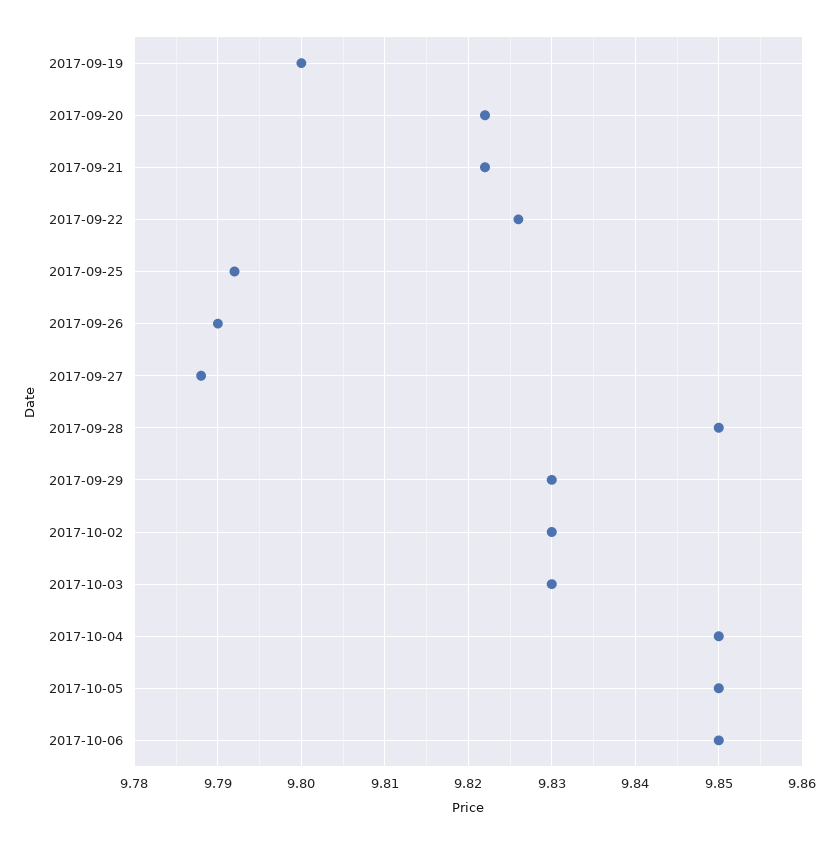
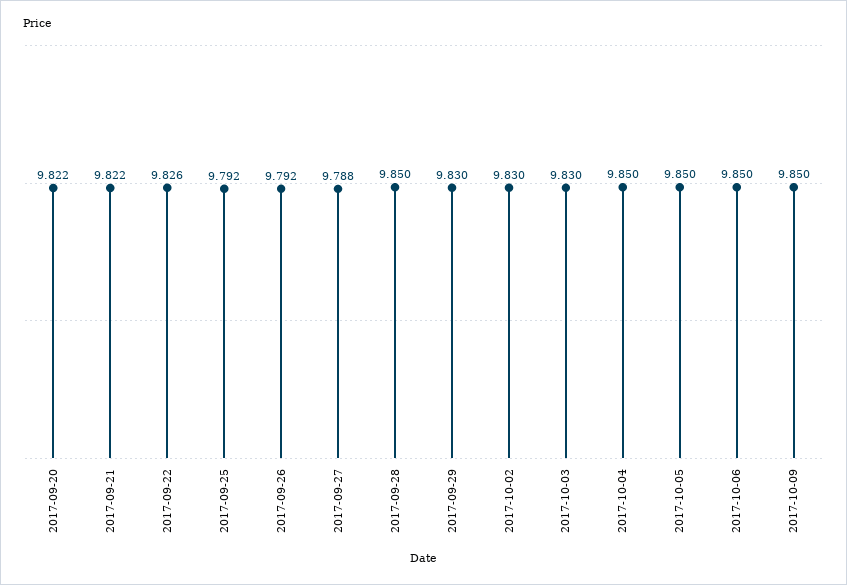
2017-09-19: 9.8 -> none
2017-09-26: 9.79 -> 9.792
2017-10-09: none -> 9.85

